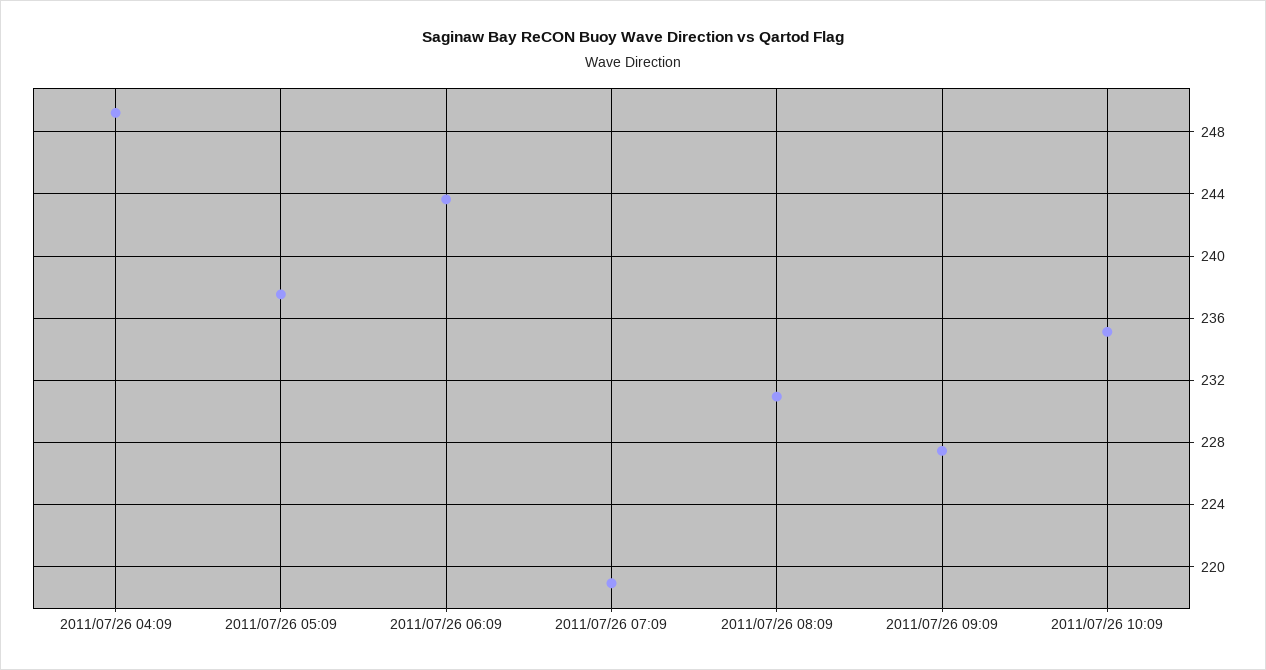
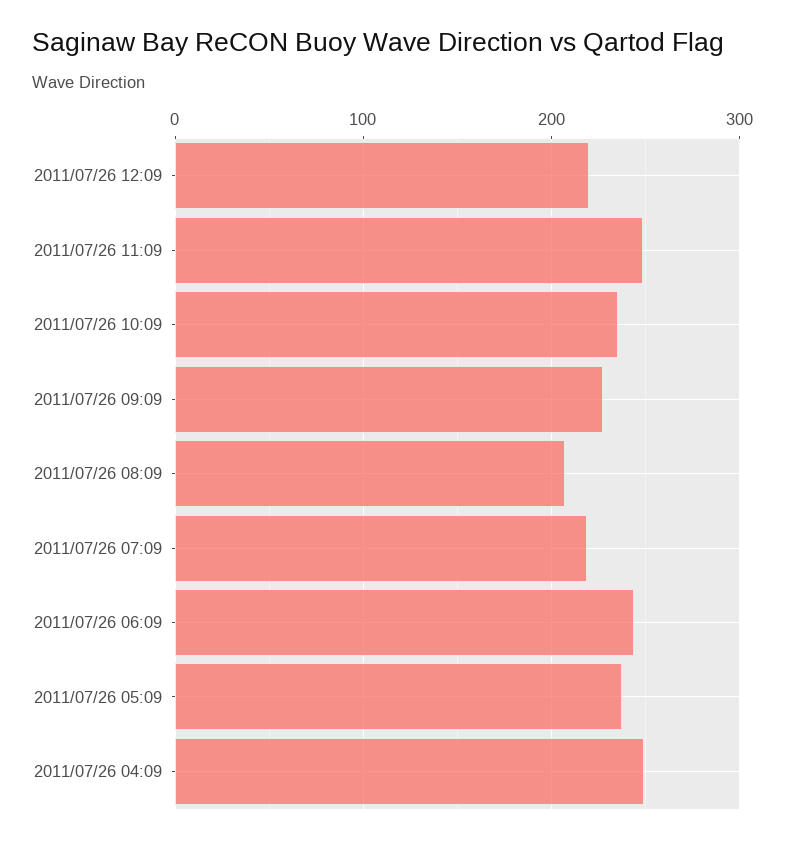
2011/07/26 08:09: 231 -> 210
2011/07/26 12:09: none -> 220
2011/07/26 11:09: none -> 250

